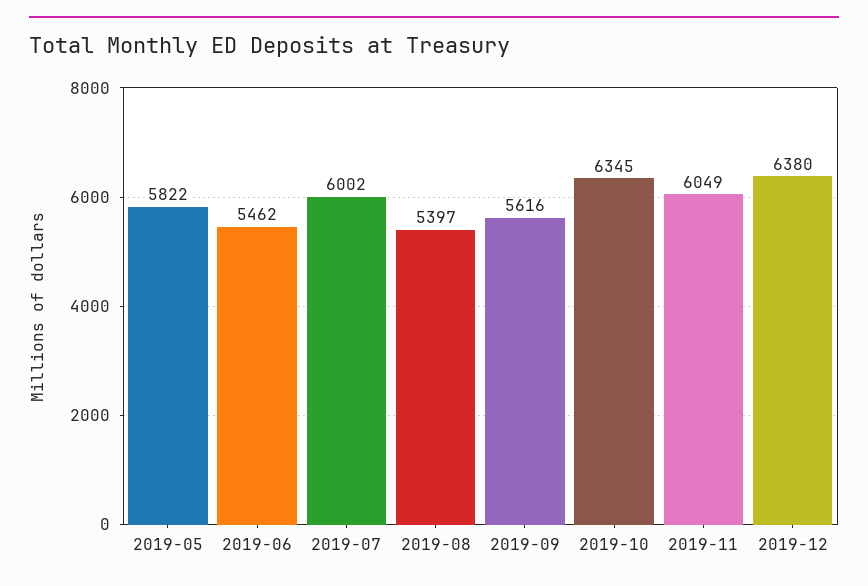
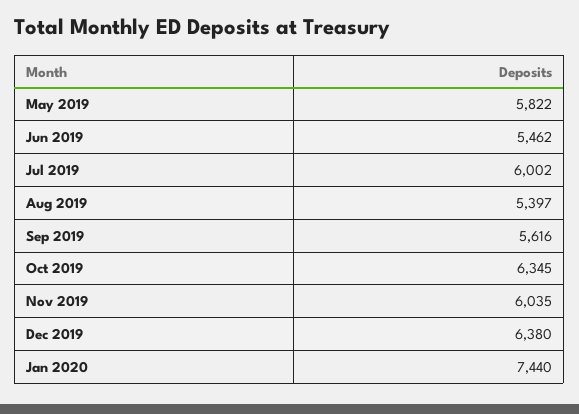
2019-11: 6049 -> 6035
Jan 2020: none -> 7440

